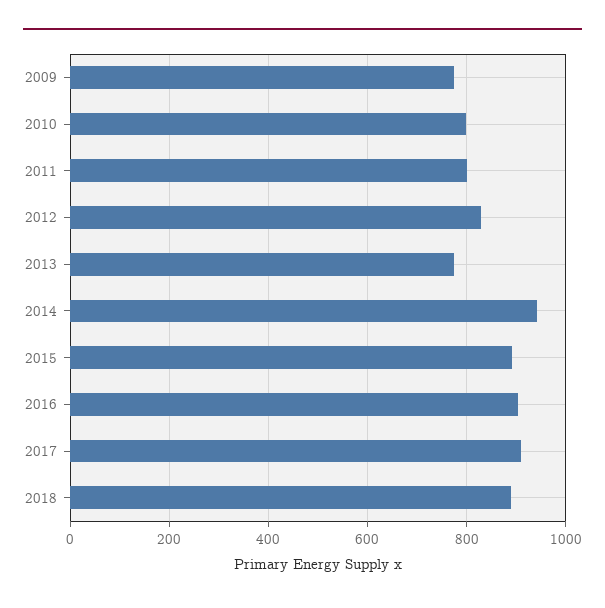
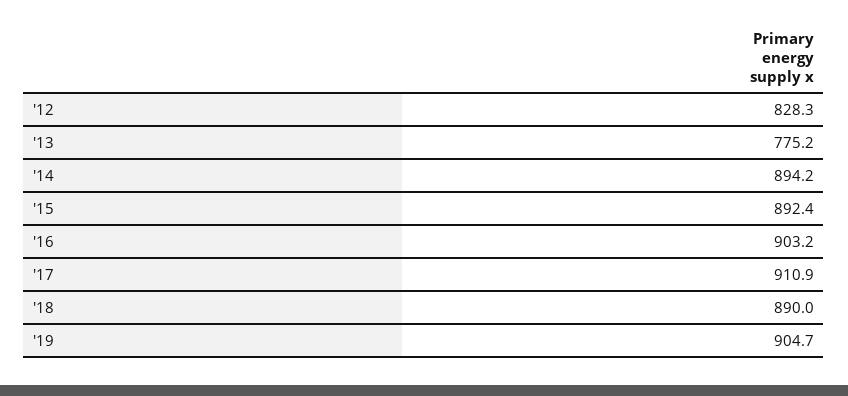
2009: 780 -> none
2010: 800 -> none
2011: 800 -> none
2014: 940 -> 894.2
'19: none -> 904.7

